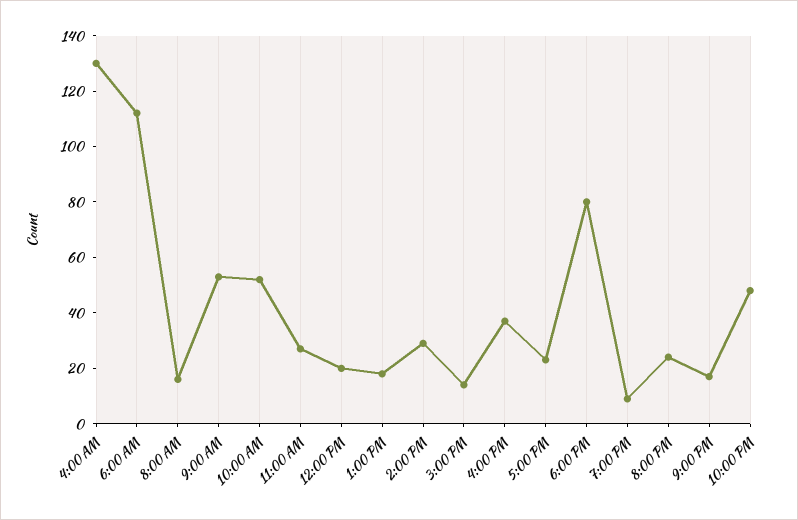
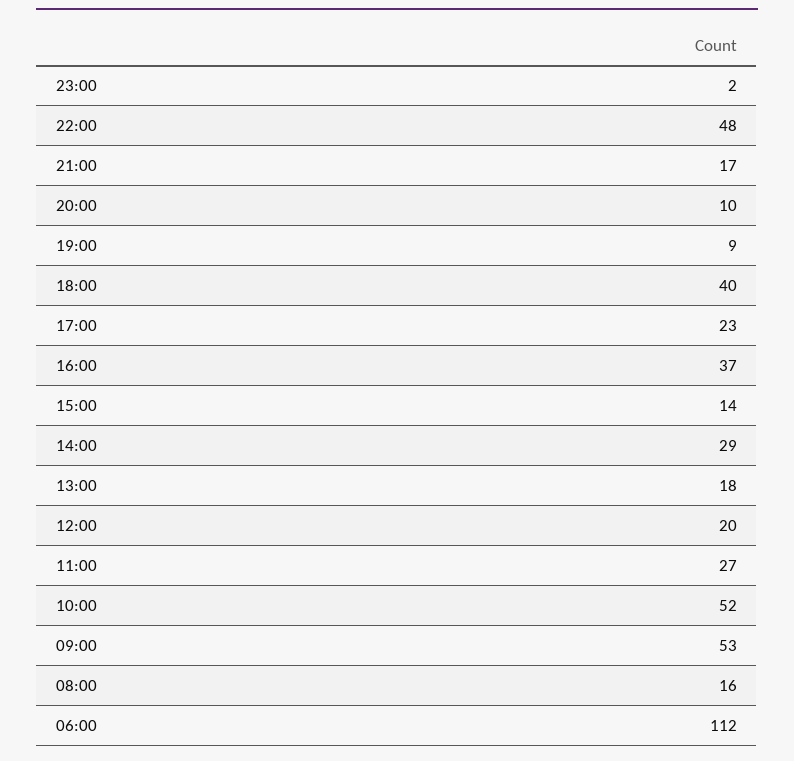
4:00 AM: 130 -> none
6:00 PM: 80 -> 40
8:00 PM: 25 -> 10
23:00: none -> 2

